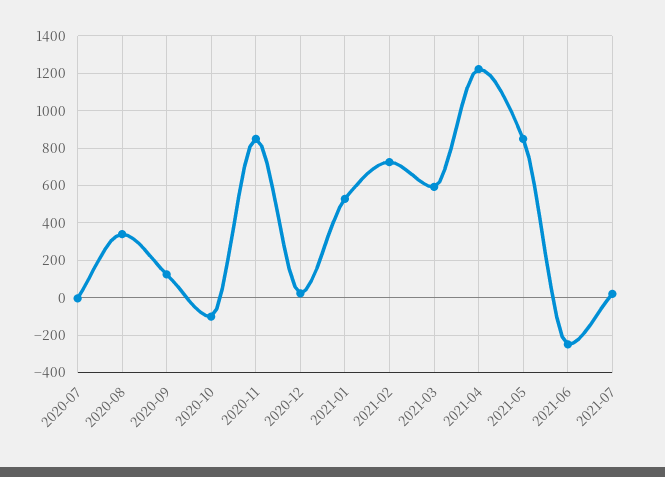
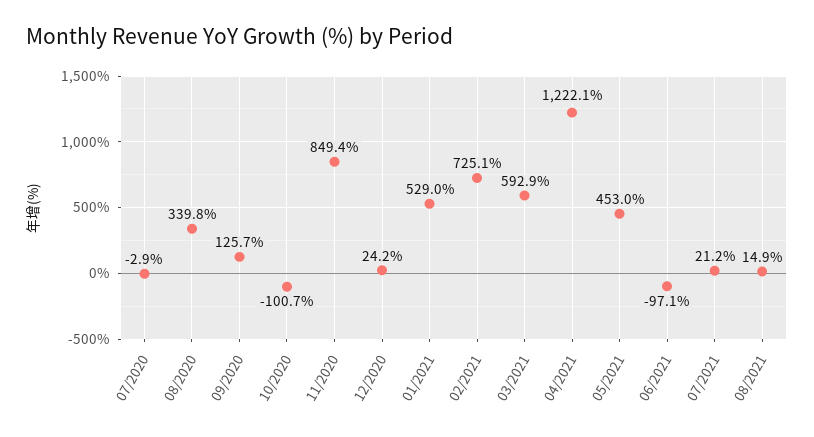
2021-05: 850 -> 453
2021-06: -250 -> -97.1
08/2021: none -> 14.9

